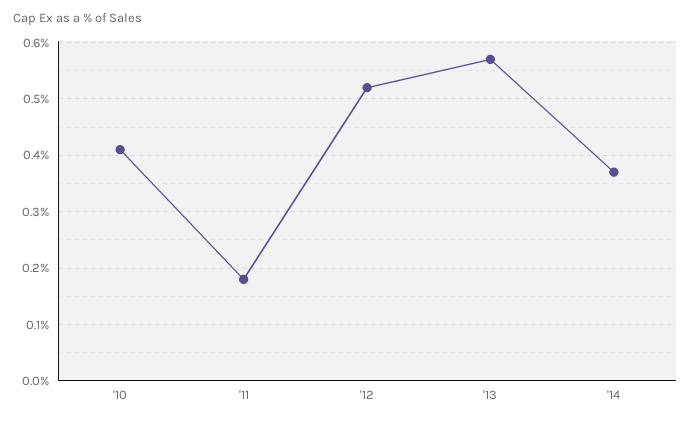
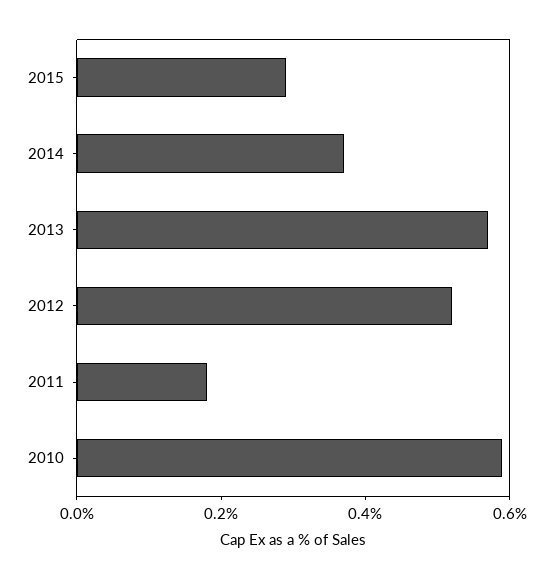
'10: 0.4 -> 0.6
2015: none -> 0.3

